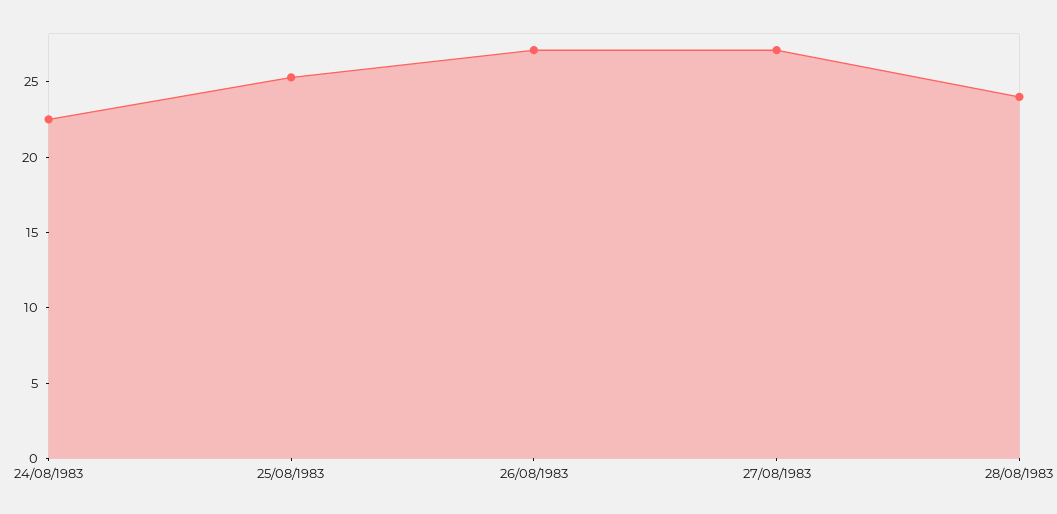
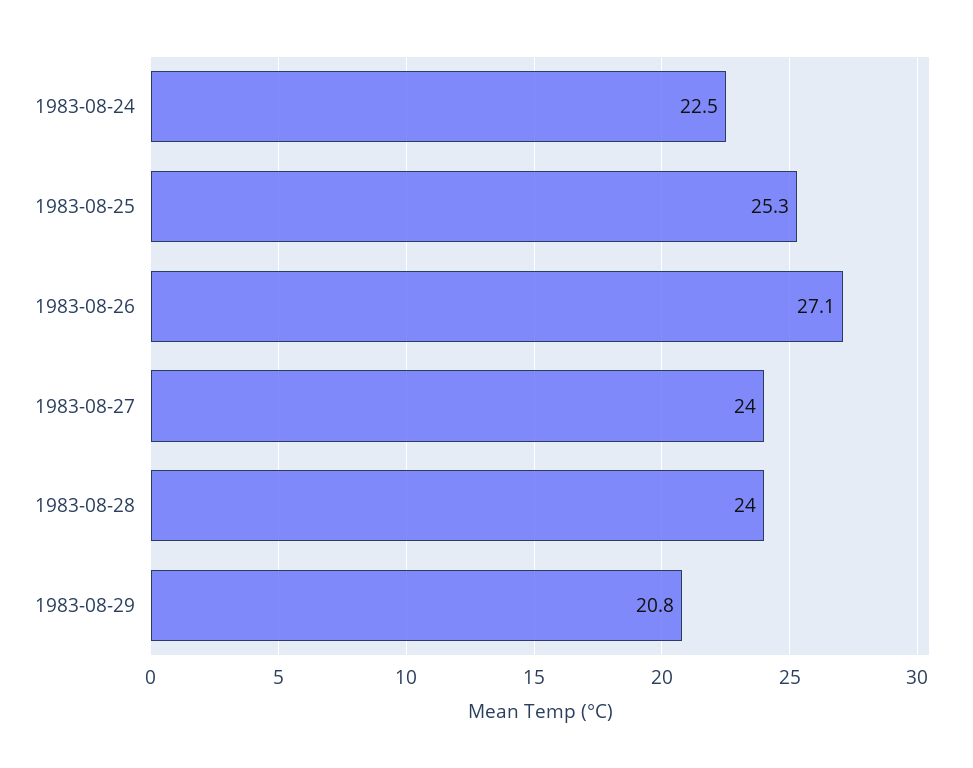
27/08/1983: 27 -> 24
1983-08-29: none -> 20.8

